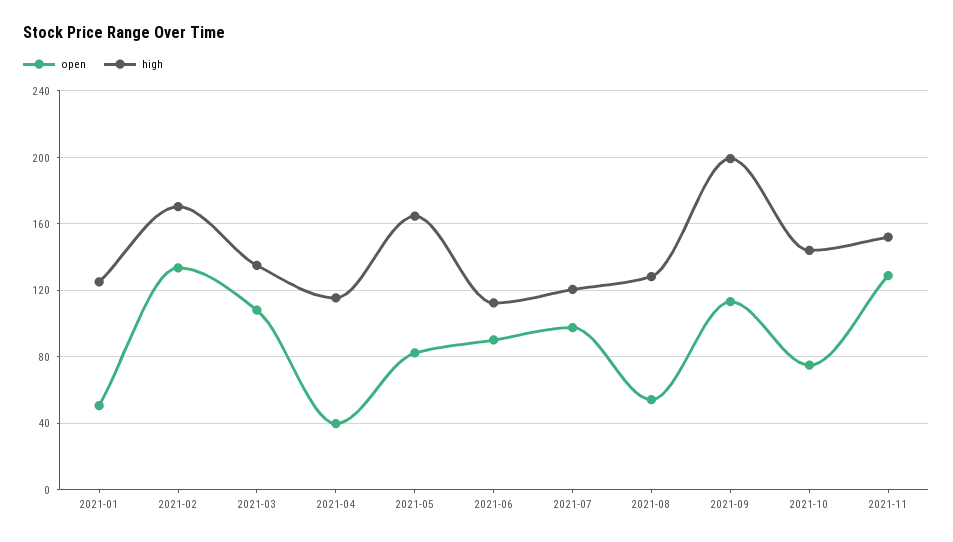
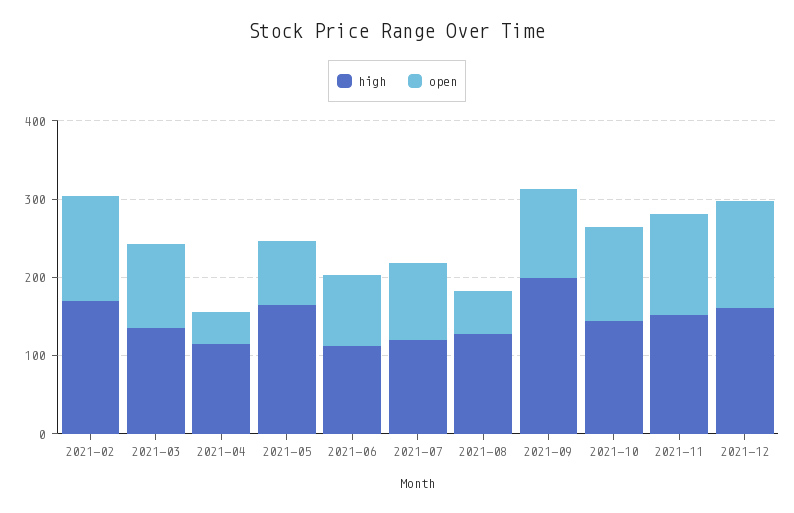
open, 2021-01: 50 -> none
high, 2021-01: 125 -> none
open, 2021-10: 75 -> 120
high, 2021-12: none -> 160
open, 2021-12: none -> 140

